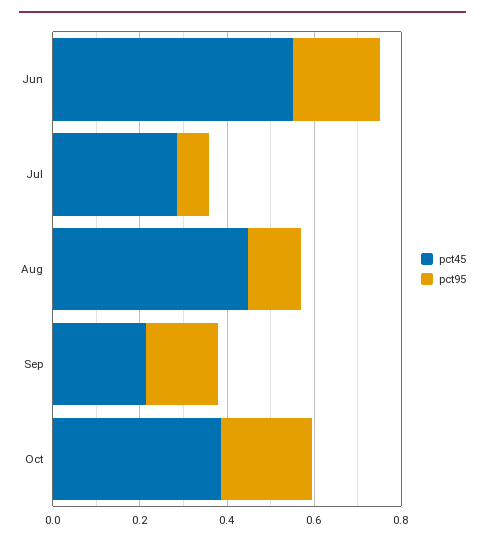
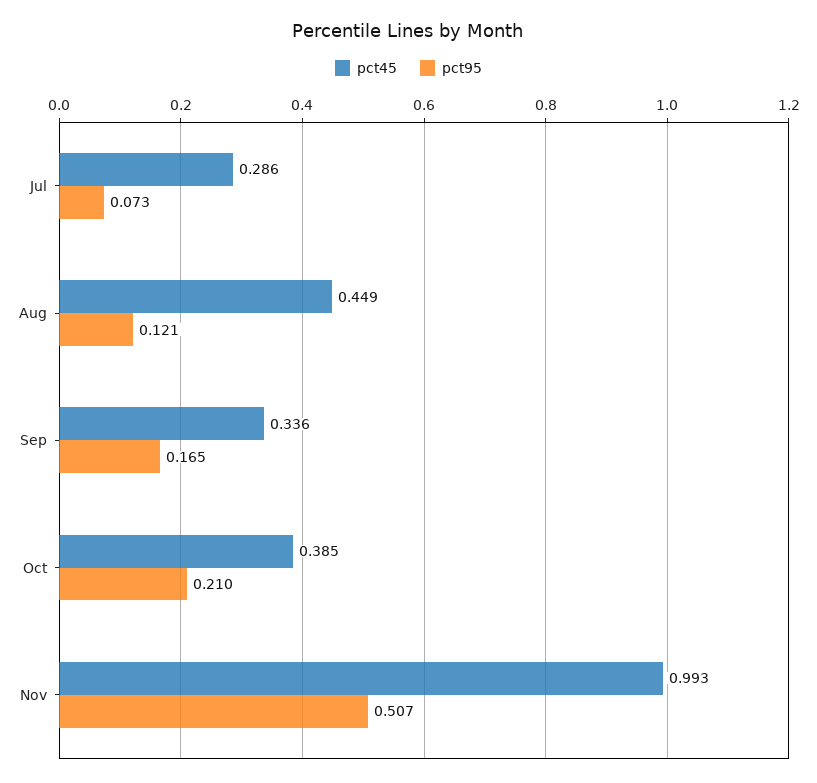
pct45, Jun: 0.55 -> none
pct95, Jun: 0.2 -> none
pct45, Sep: 0.2 -> 0.336
pct45, Nov: none -> 0.993
pct95, Nov: none -> 0.507

